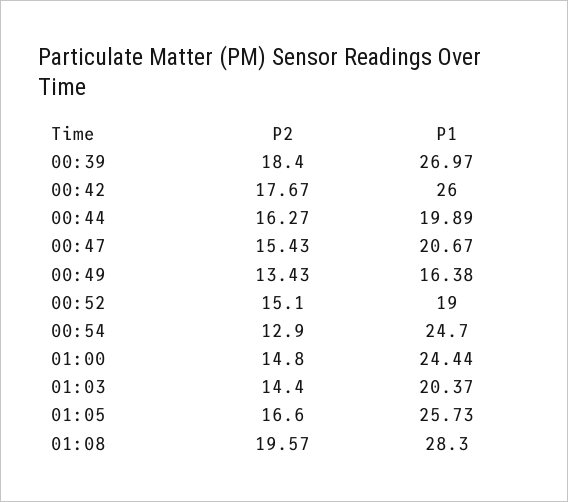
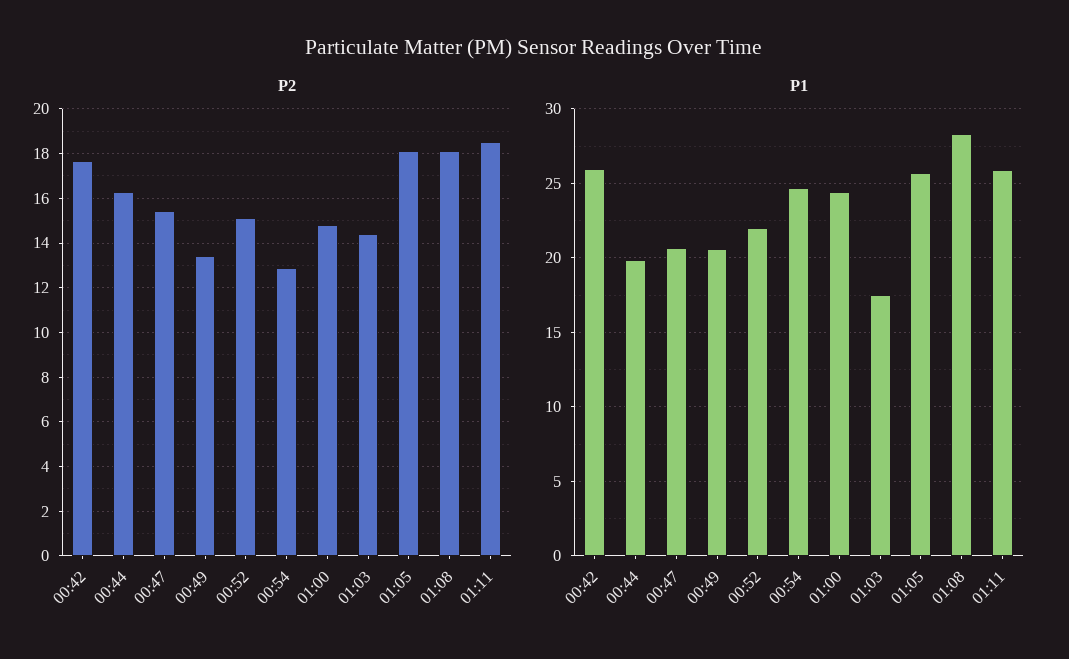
P2, 00:39: 18.4 -> none
P1, 00:39: 26.97 -> none
P1, 00:49: 16.38 -> 20.5
P1, 00:52: 19 -> 22
P1, 01:03: 20.37 -> 17.5
P2, 01:05: 16.6 -> 18
P2, 01:08: 19.57 -> 18
P2, 01:11: none -> 18.5
P1, 01:11: none -> 26

